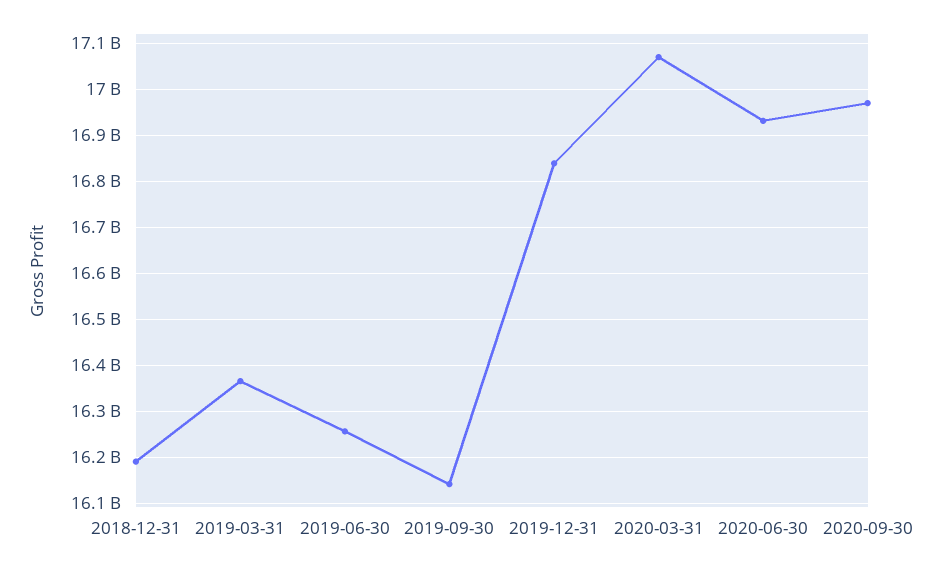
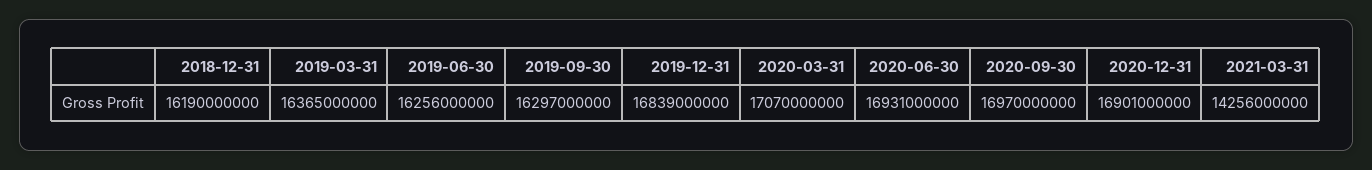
2019-09-30: 16140000000 -> 16297000000
2020-12-31: none -> 16901000000
2021-03-31: none -> 14256000000

